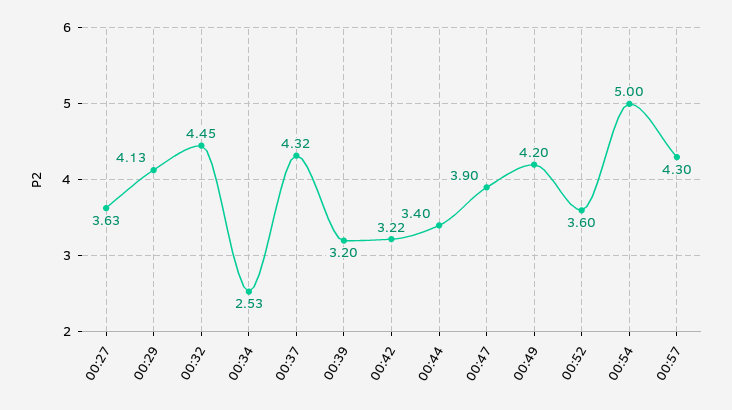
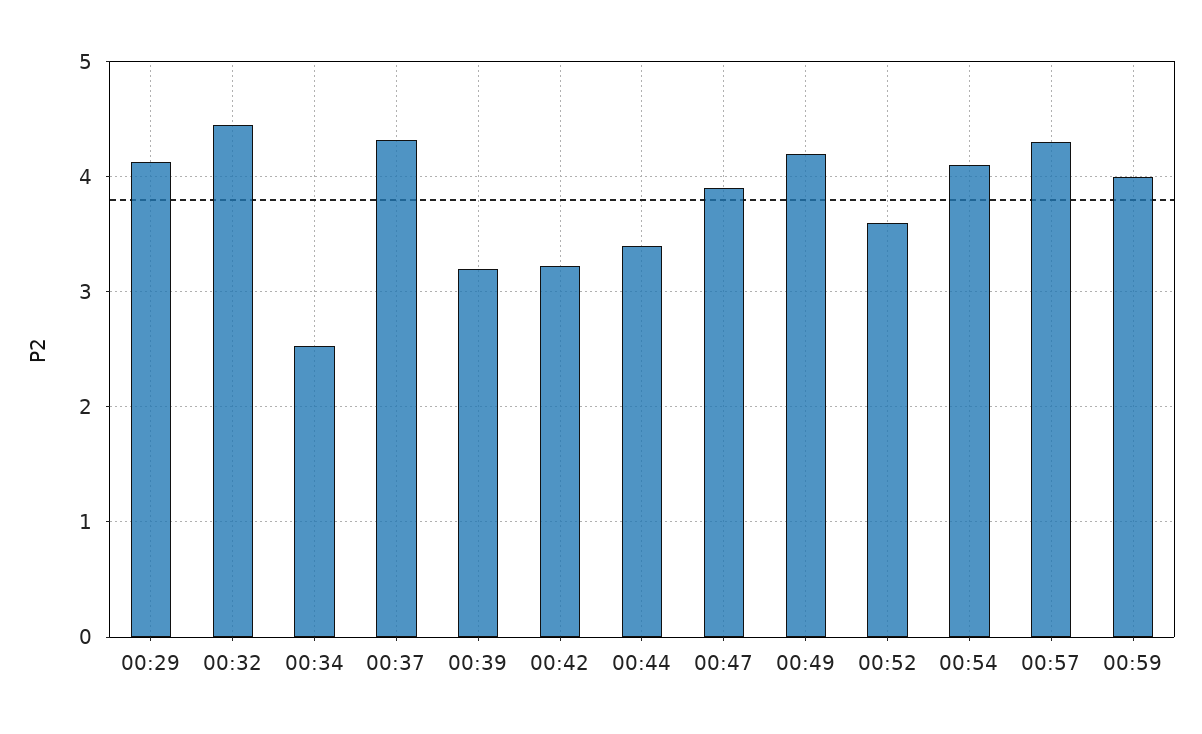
00:27: 3.63 -> none
00:54: 5 -> 4.1
00:59: none -> 4

